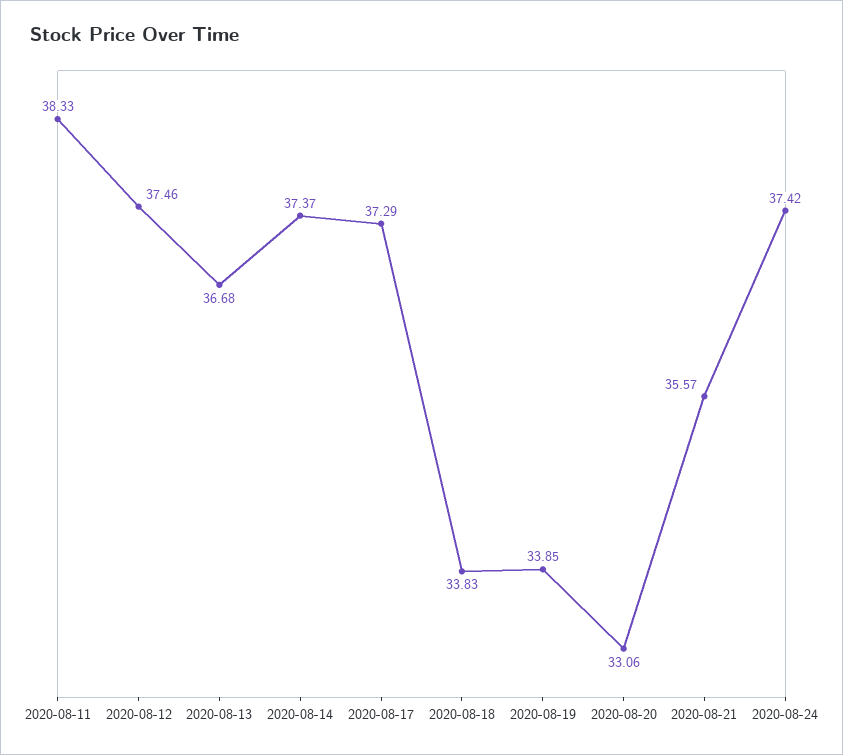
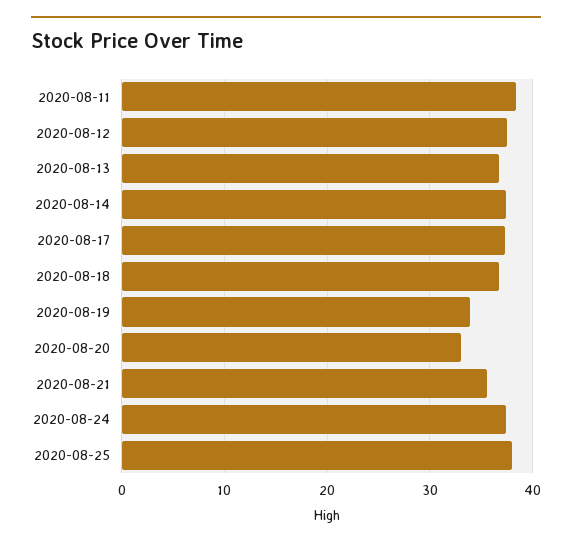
2020-08-18: 33.83 -> 37
2020-08-25: none -> 38

